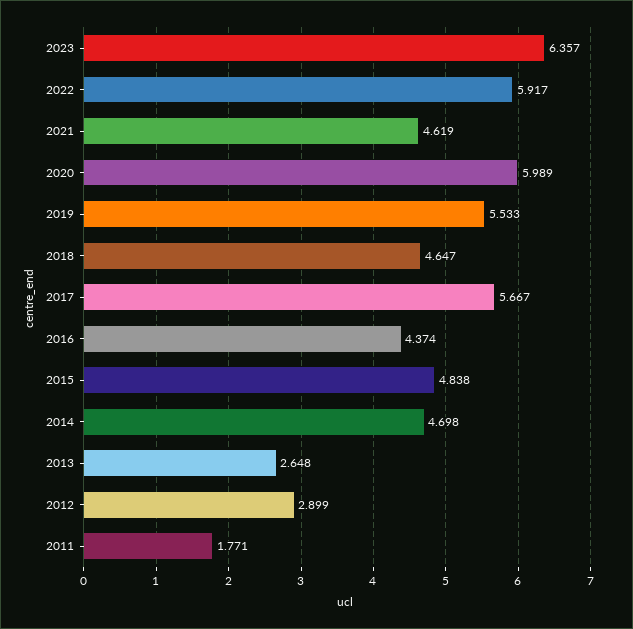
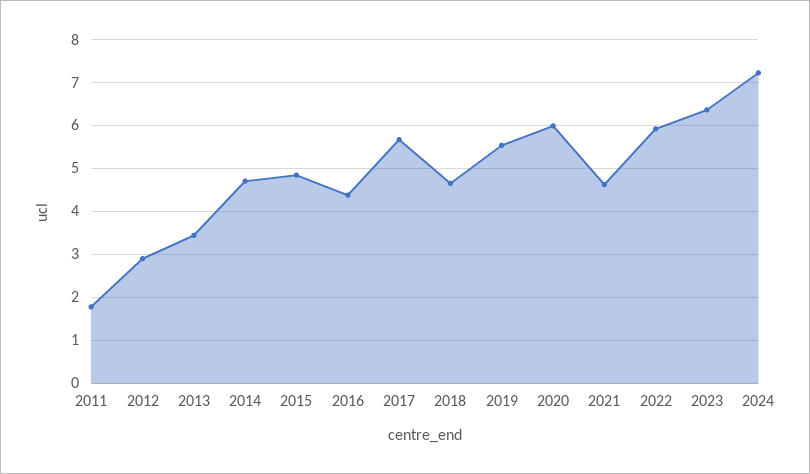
2013: 2.648 -> 3.4
2024: none -> 7.2

